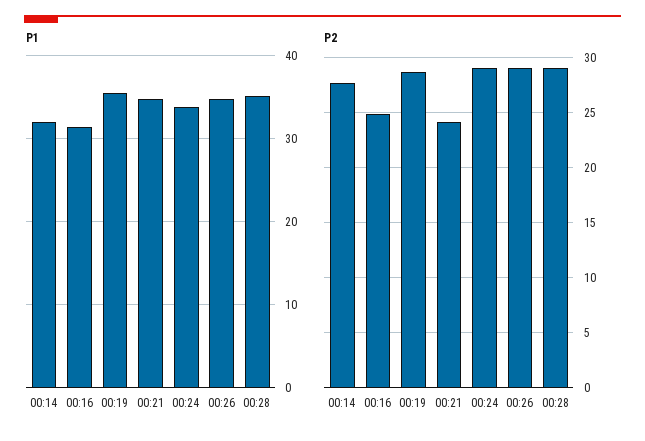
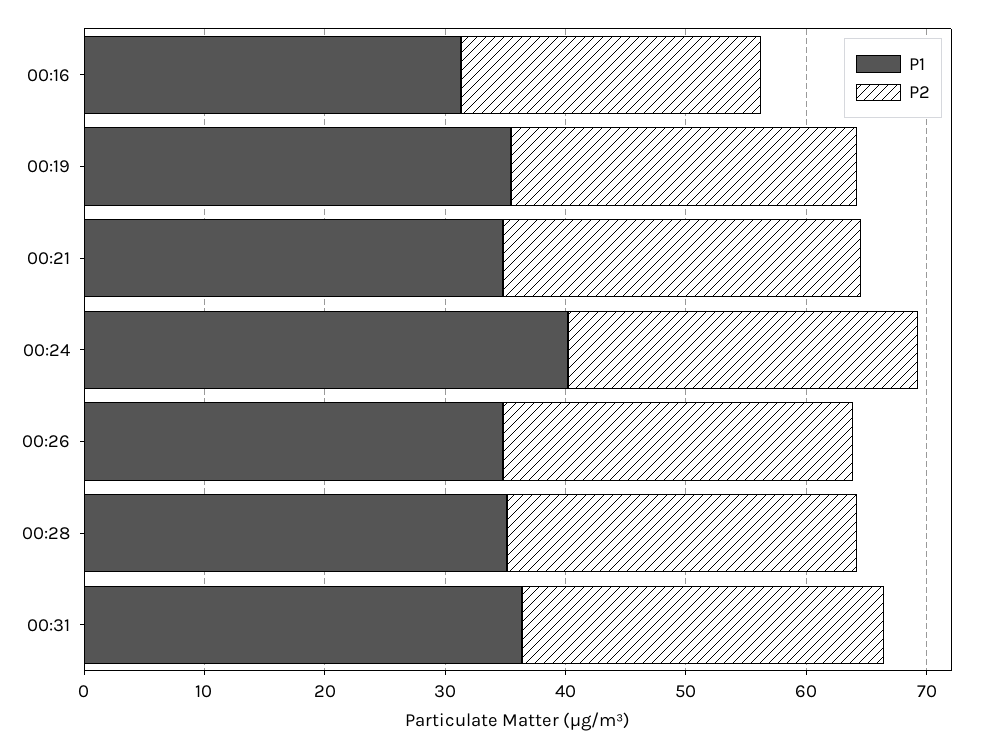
P1, 00:14: 32 -> none
P1, 00:24: 34 -> 40
P2, 00:14: 28 -> none
P2, 00:21: 24 -> 30
P1, 00:31: none -> 36
P2, 00:31: none -> 30

